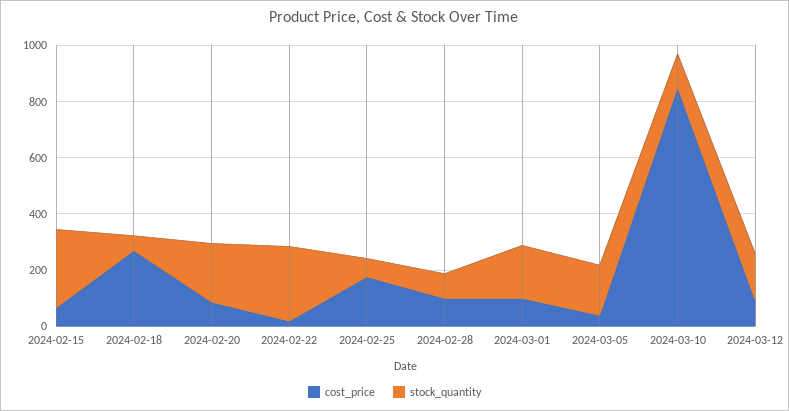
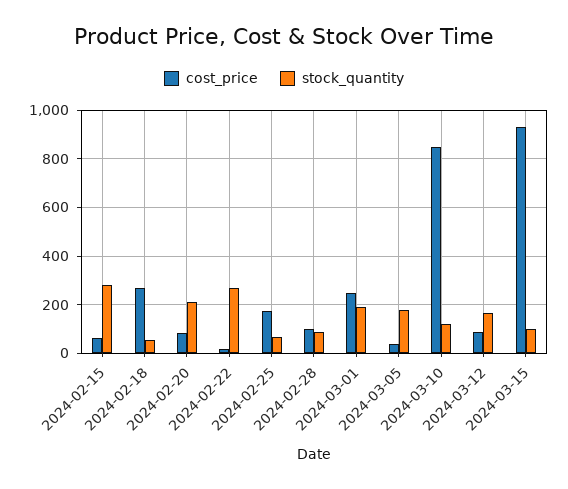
cost_price, 2024-03-01: 100 -> 250
cost_price, 2024-03-15: none -> 925
stock_quantity, 2024-03-15: none -> 100

